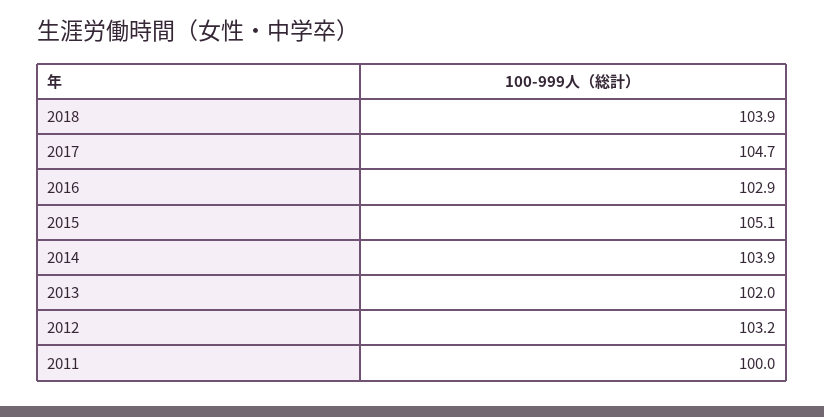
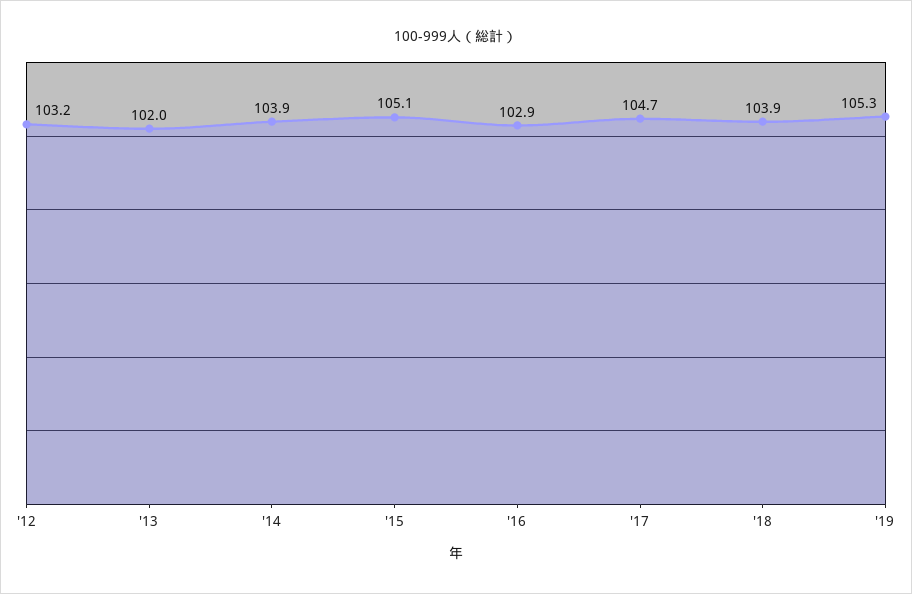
2011: 100 -> none
'19: none -> 105.3

